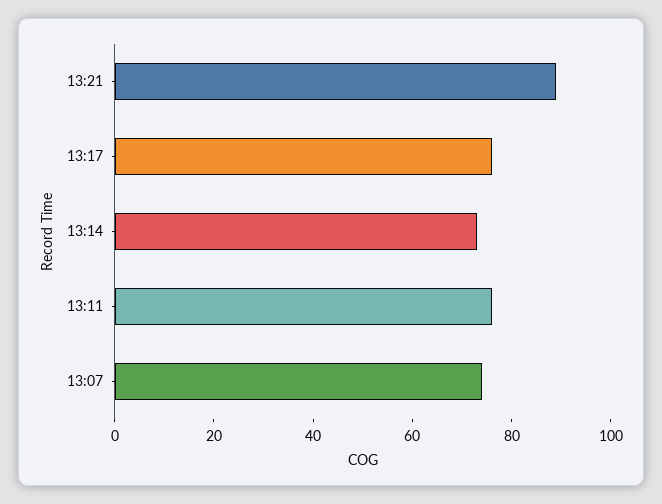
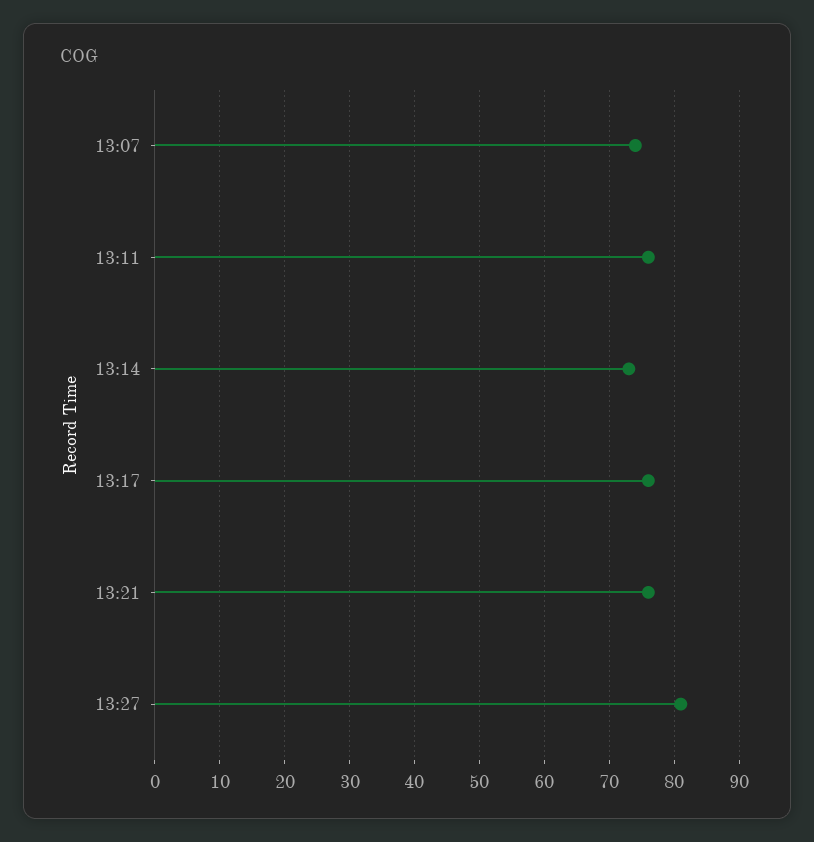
13:21: 90 -> 76
13:27: none -> 81

